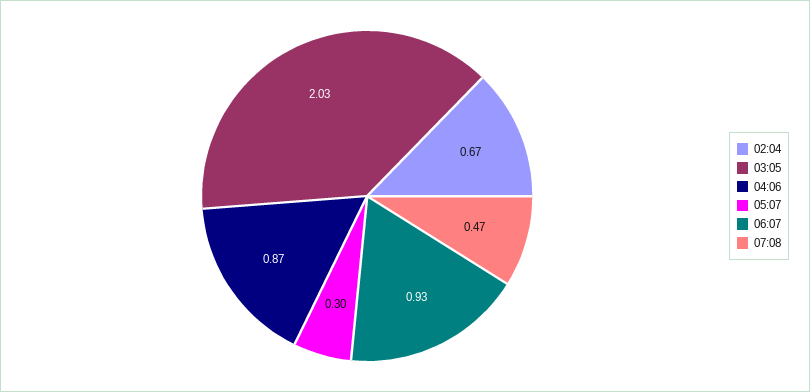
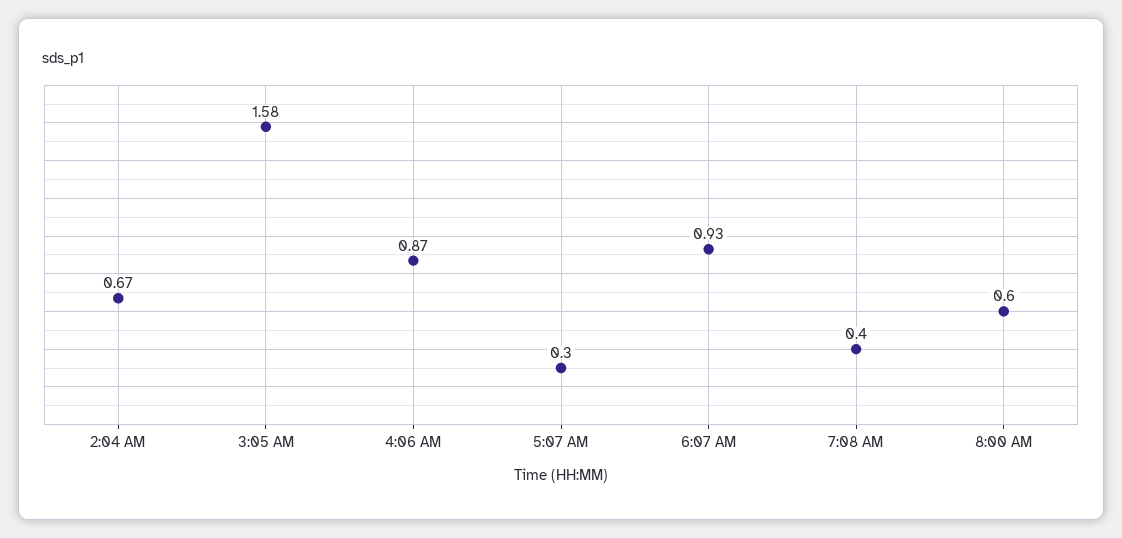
03:05: 2.03 -> 1.58
07:08: 0.47 -> 0.4
8:00 AM: none -> 0.6

